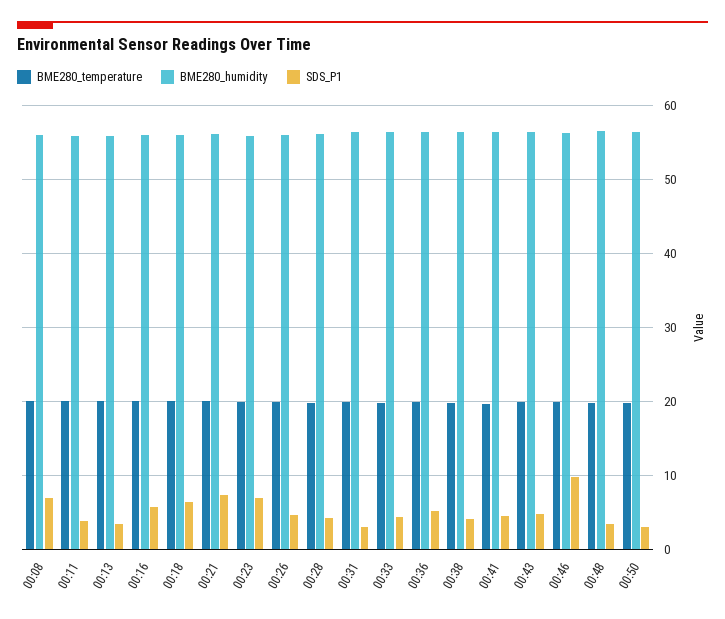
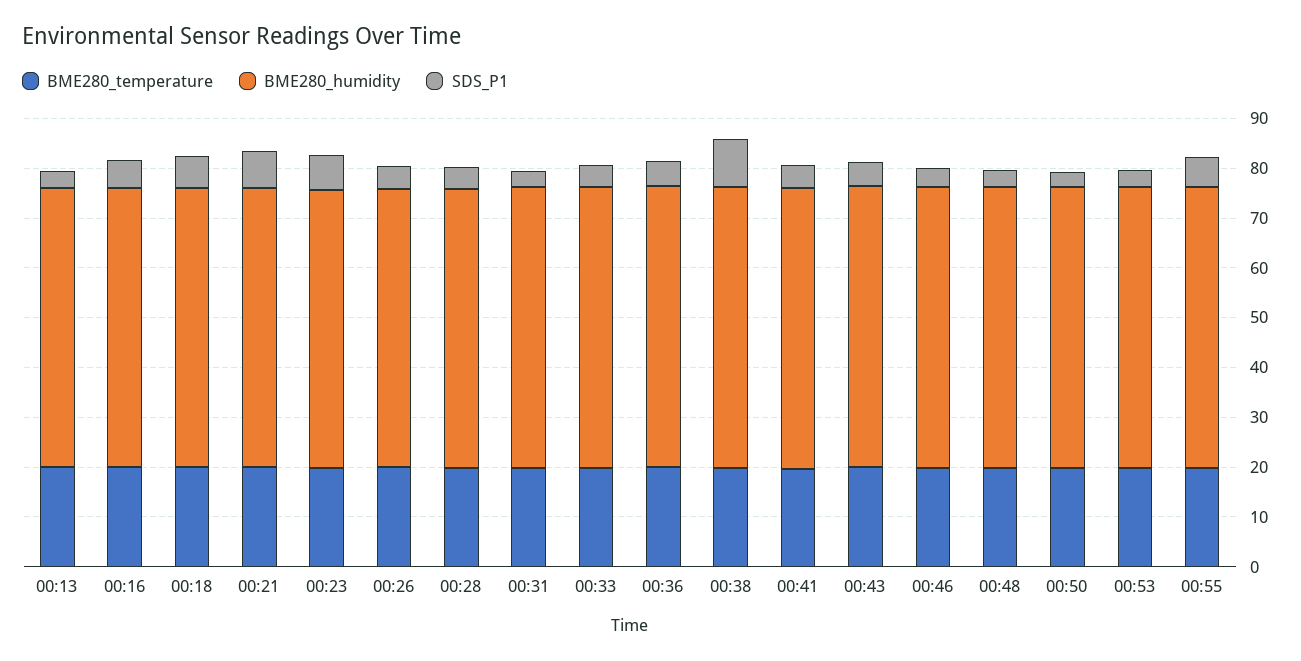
BME280_temperature, 00:08: 20 -> none
BME280_humidity, 00:08: 56 -> none
SDS_P1, 00:08: 7 -> none
BME280_temperature, 00:11: 20 -> none
BME280_humidity, 00:11: 56 -> none
SDS_P1, 00:11: 4 -> none
SDS_P1, 00:38: 4 -> 10
SDS_P1, 00:46: 10 -> 4
BME280_temperature, 00:53: none -> 20
BME280_humidity, 00:53: none -> 56
SDS_P1, 00:53: none -> 4
BME280_temperature, 00:55: none -> 20
BME280_humidity, 00:55: none -> 56
SDS_P1, 00:55: none -> 6

